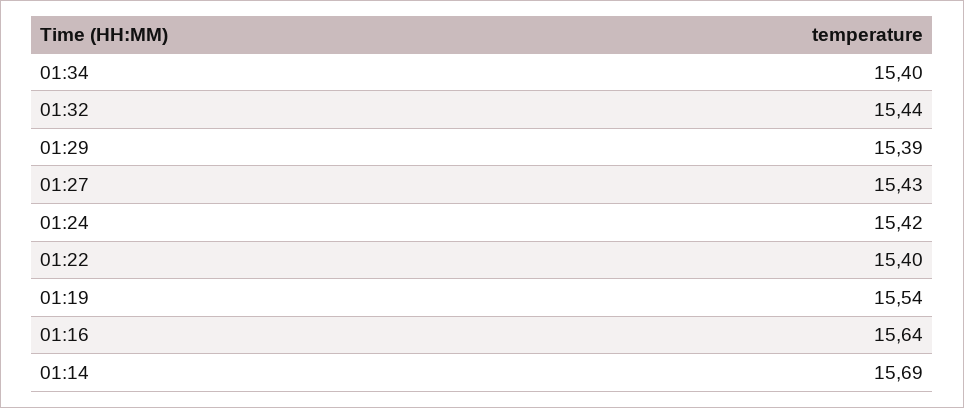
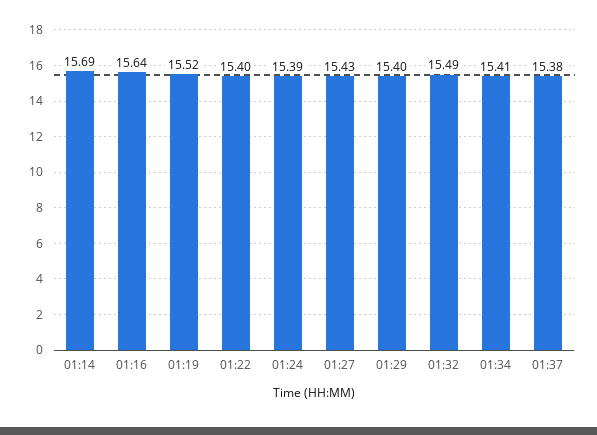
01:34: 15.4 -> 15.41
01:32: 15.44 -> 15.49
01:29: 15.39 -> 15.4
01:24: 15.42 -> 15.39
01:19: 15.54 -> 15.52
01:37: none -> 15.38

